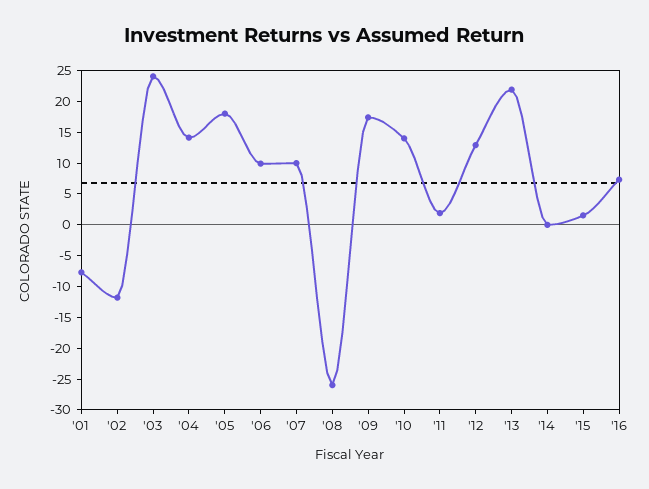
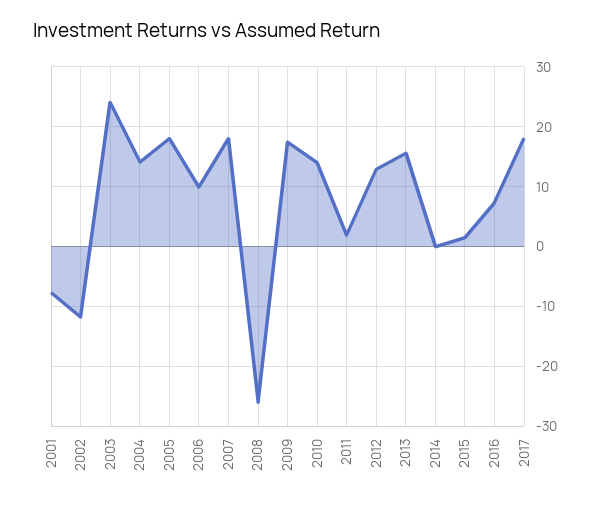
'07: 10 -> 18
'13: 22.5 -> 16
2017: none -> 18

